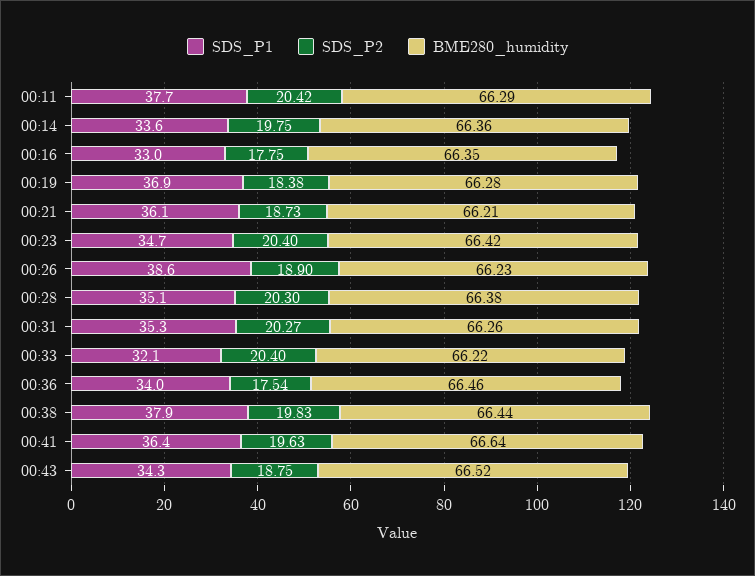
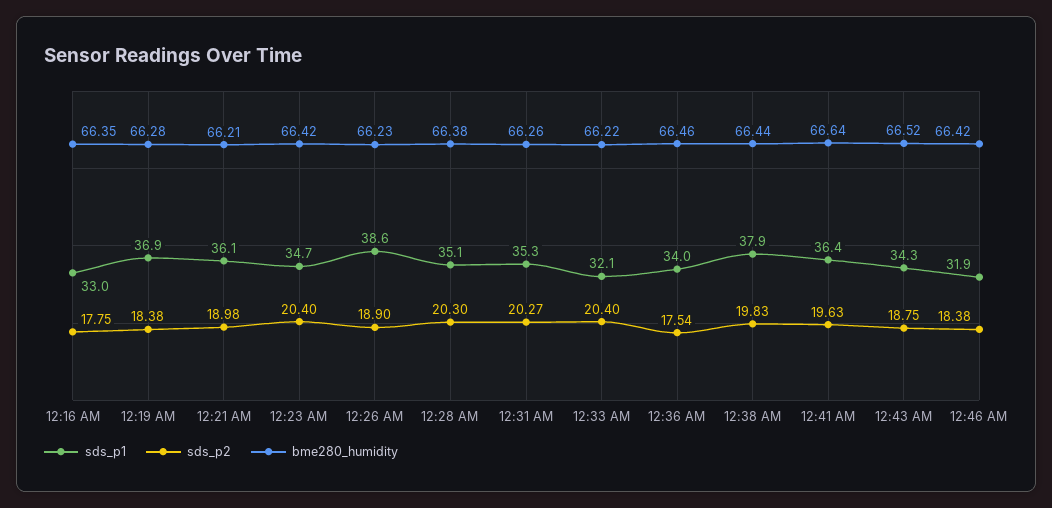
SDS_P1, 00:11: 37.7 -> none
SDS_P2, 00:11: 20.42 -> none
BME280_humidity, 00:11: 66.29 -> none
SDS_P1, 00:14: 33.6 -> none
SDS_P2, 00:14: 19.75 -> none
BME280_humidity, 00:14: 66.36 -> none
SDS_P2, 00:21: 18.73 -> 18.98
SDS_P1, 12:46 AM: none -> 31.9
SDS_P2, 12:46 AM: none -> 18.38
BME280_humidity, 12:46 AM: none -> 66.42

